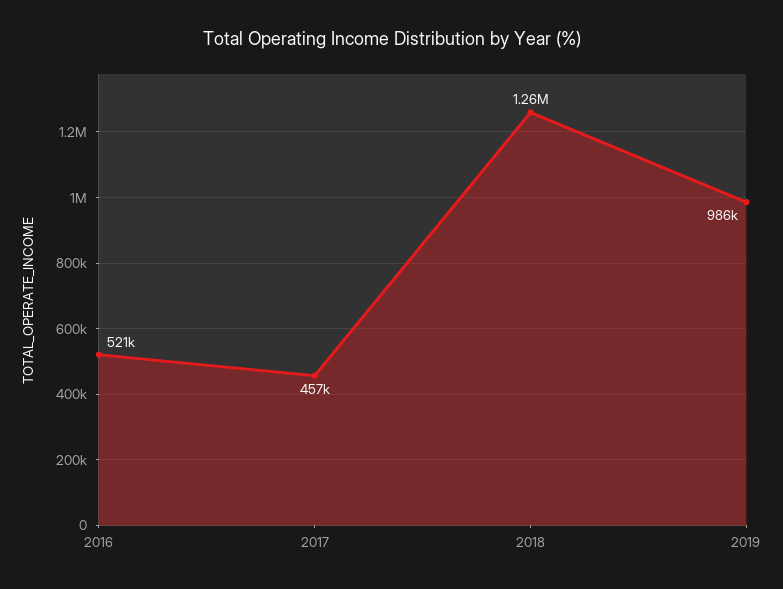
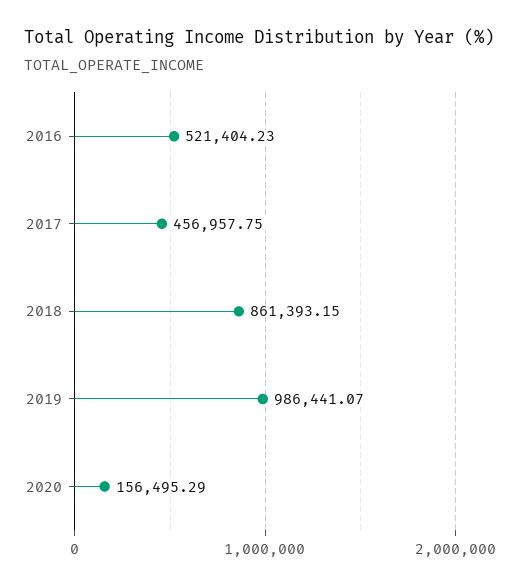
2018: 1260000 -> 861393.15
2020: none -> 156495.29

